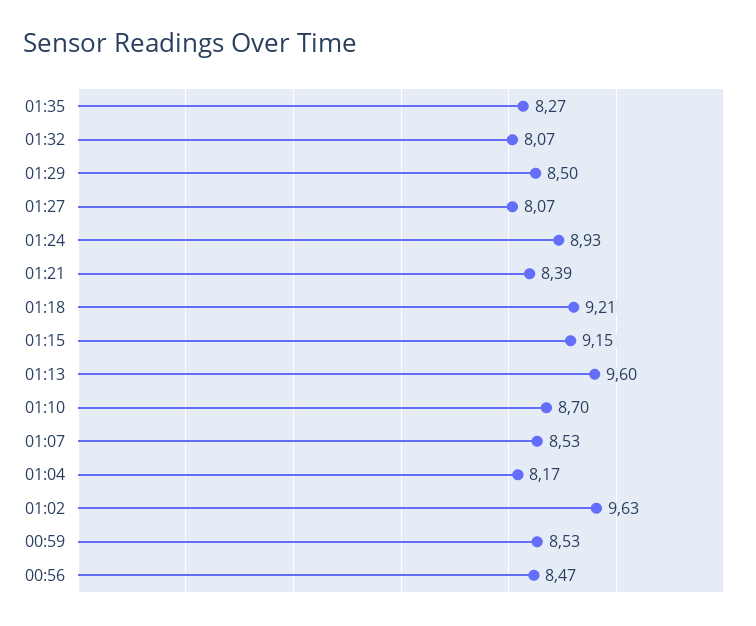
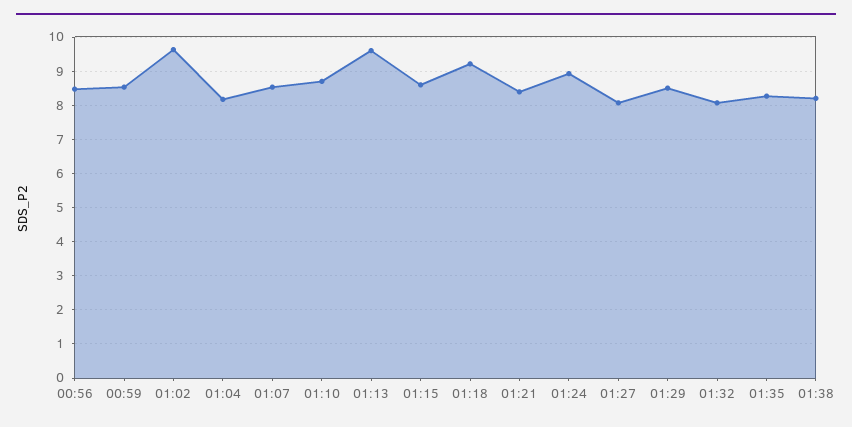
01:15: 9.15 -> 8.6
01:38: none -> 8.2

